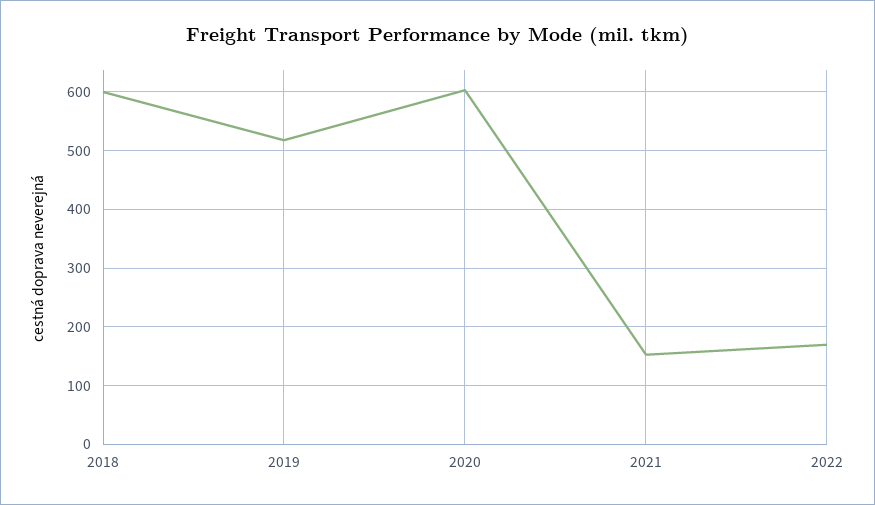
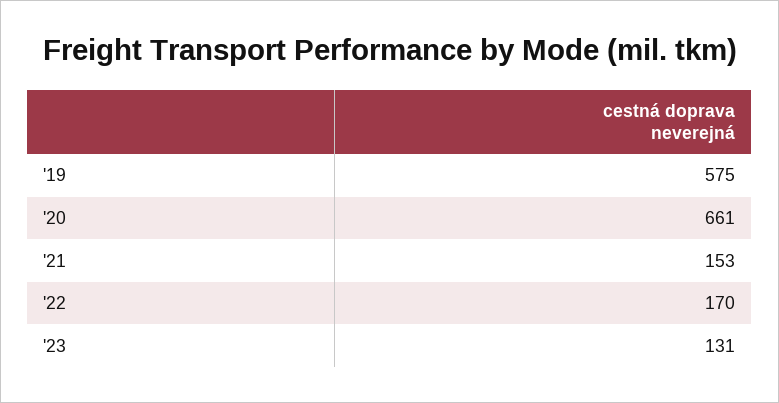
2018: 600 -> none
2019: 520 -> 575
2020: 600 -> 661
'23: none -> 131

